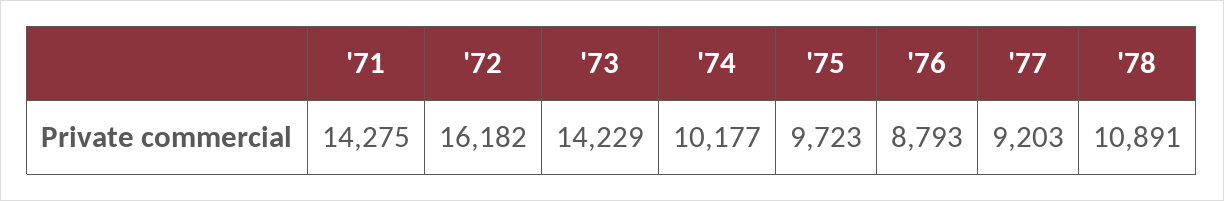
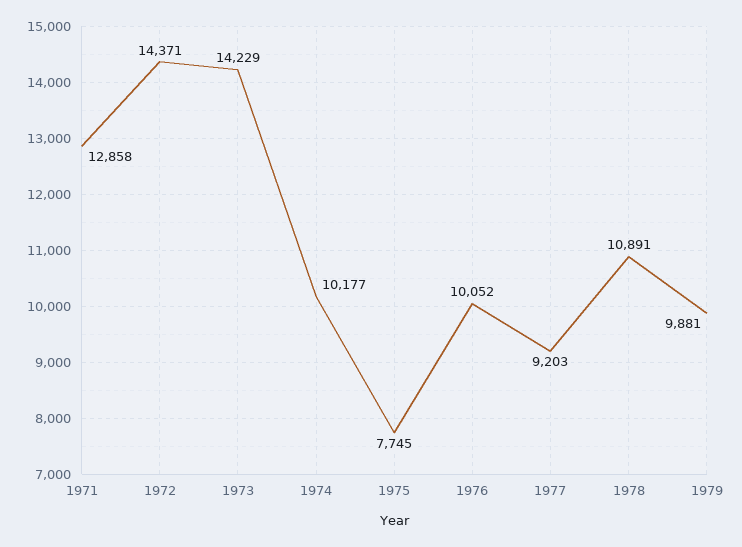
'71: 14275 -> 12858
'72: 16182 -> 14371
'75: 9723 -> 7745
'76: 8793 -> 10052
1979: none -> 9881

